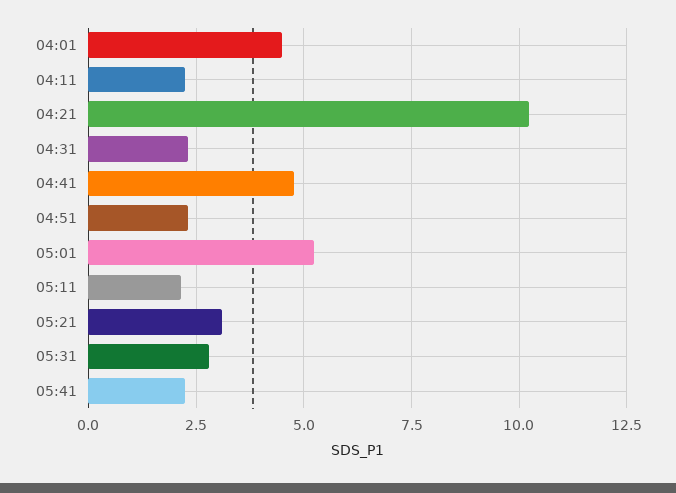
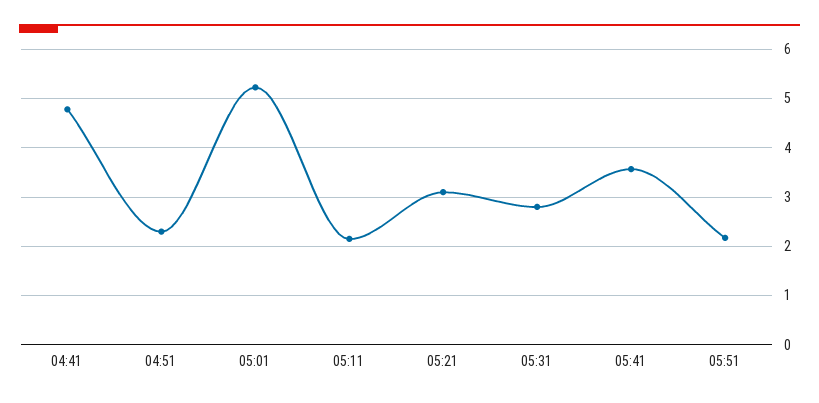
04:01: 4.5 -> none
04:11: 2.25 -> none
04:21: 10.25 -> none
04:31: 2.25 -> none
05:41: 2.25 -> 3.6
05:51: none -> 2.2

